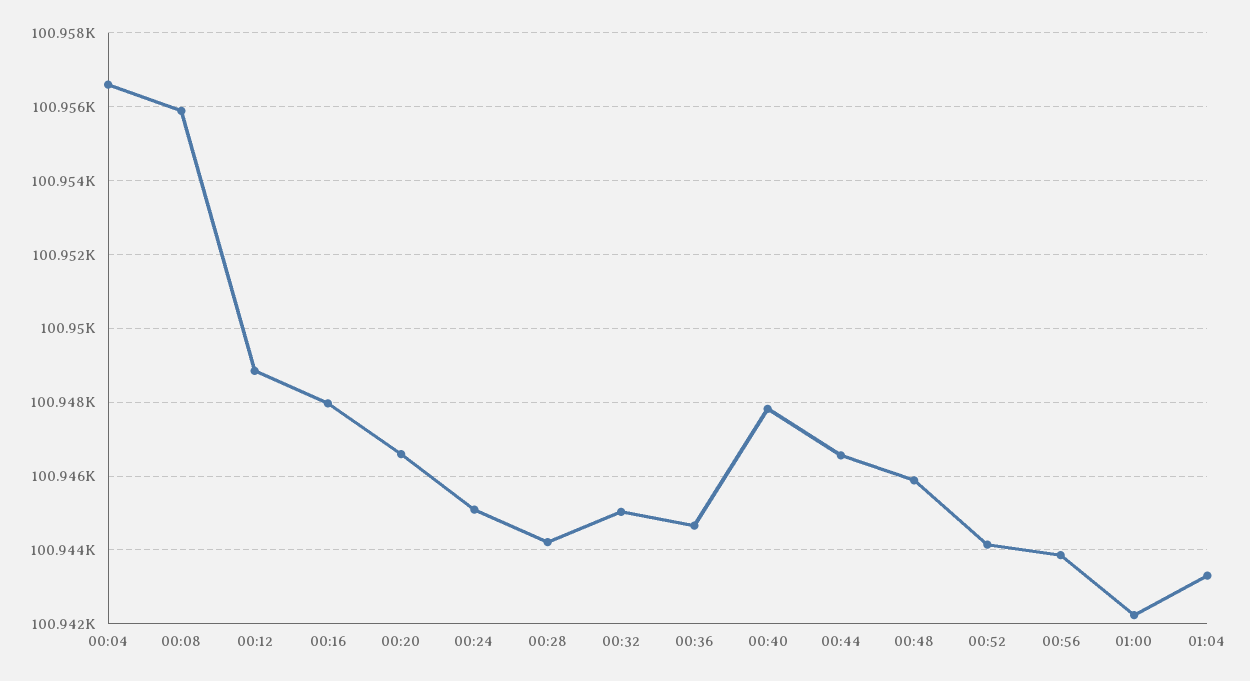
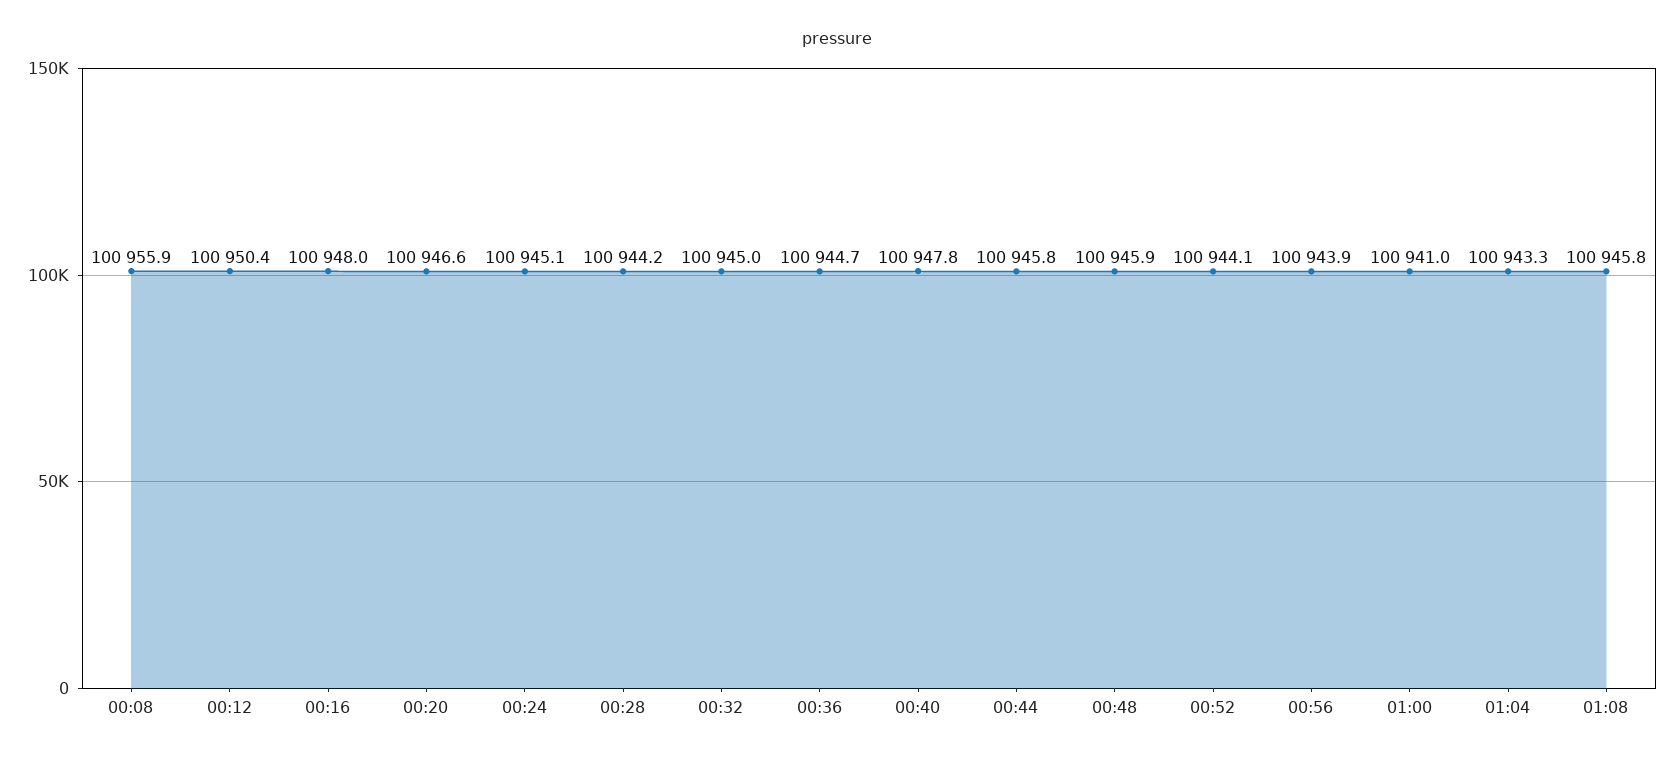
00:04: 100956.6 -> none
00:12: 100948.8 -> 100950.4
00:44: 100946.6 -> 100945.8
01:00: 100942.2 -> 100941
01:08: none -> 100945.8

